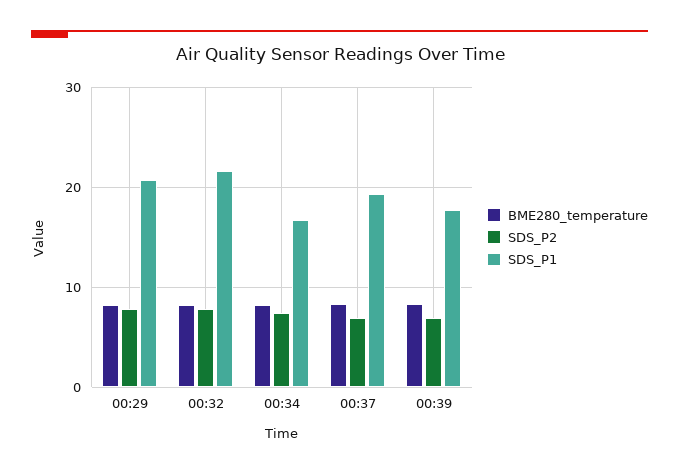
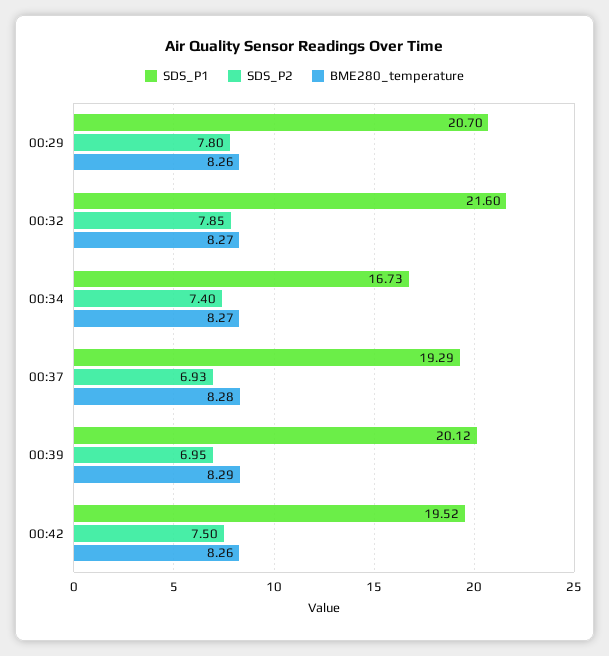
SDS_P1, 00:39: 18 -> 20.12
SDS_P1, 00:42: none -> 19.52
SDS_P2, 00:42: none -> 7.5
BME280_temperature, 00:42: none -> 8.26

